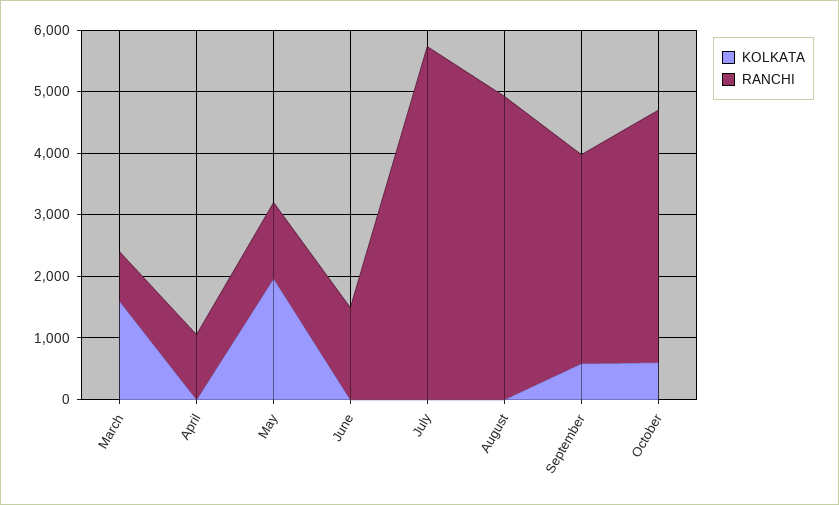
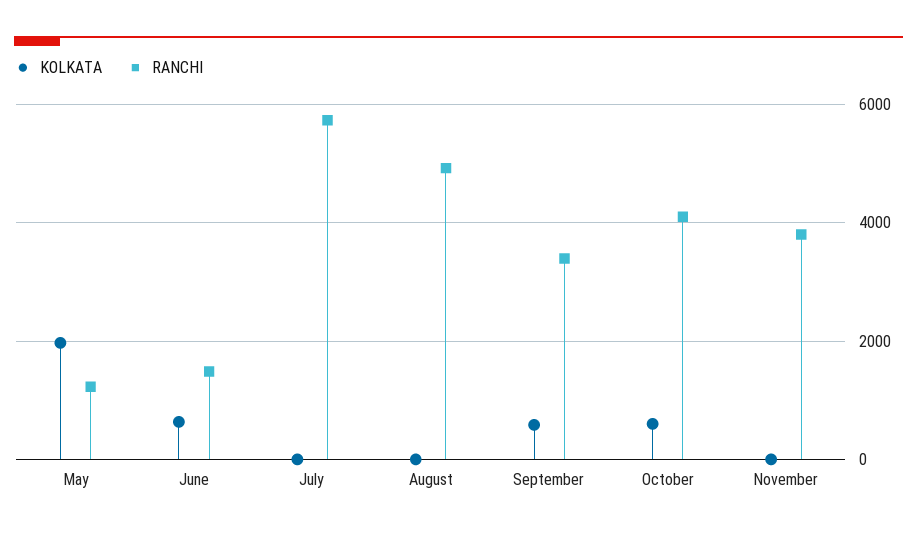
KOLKATA, March: 1600 -> none
RANCHI, March: 800 -> none
KOLKATA, April: 0 -> none
RANCHI, April: 1000 -> none
KOLKATA, June: 0 -> 600
KOLKATA, November: none -> 0
RANCHI, November: none -> 3800

